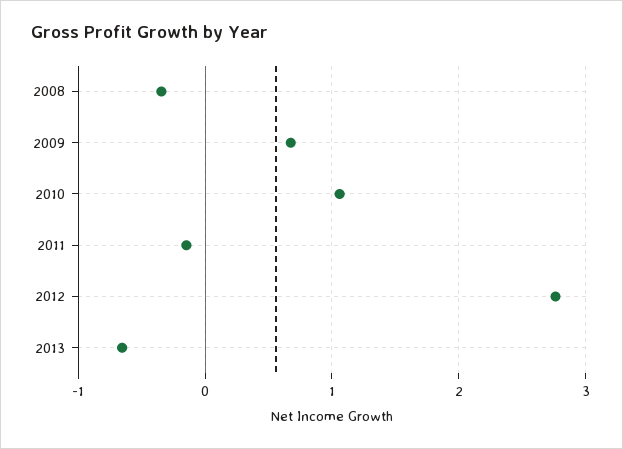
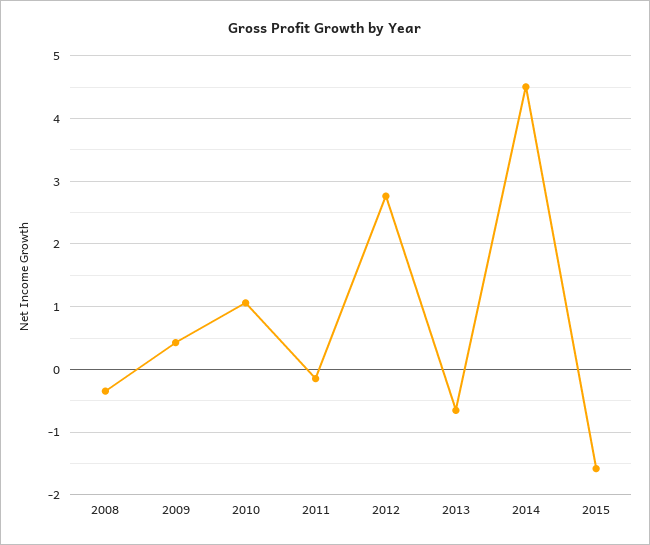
2009: 0.7 -> 0.4
2014: none -> 4.5
2015: none -> -1.6

